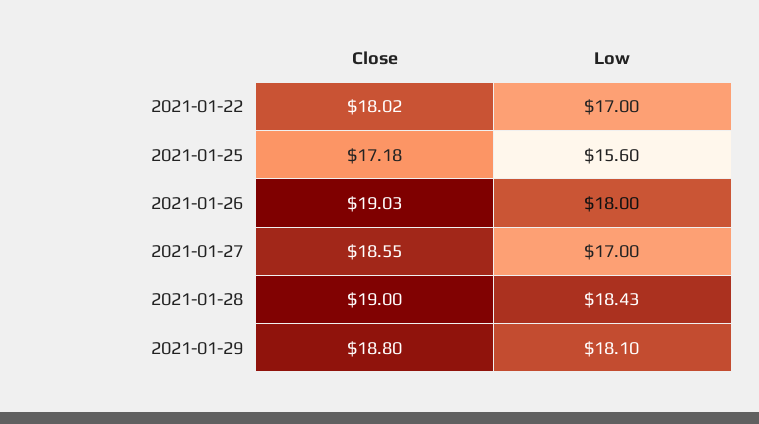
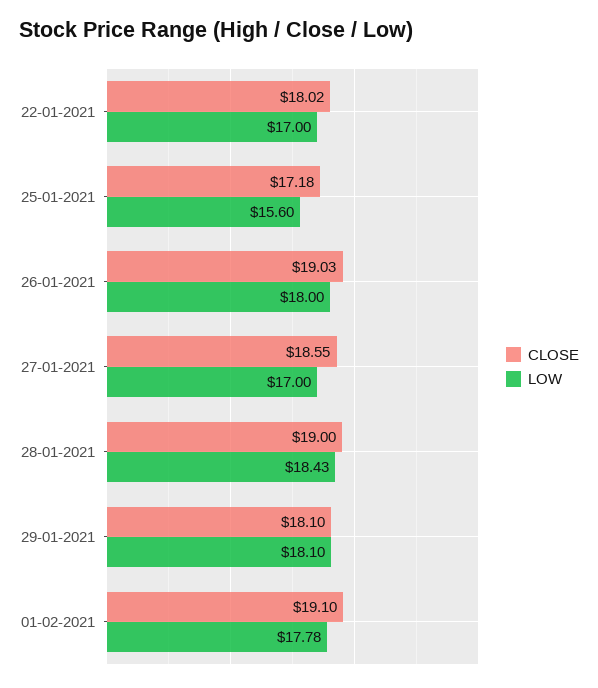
Close, 2021-01-29: 18.8 -> 18.1
Close, 01-02-2021: none -> 19.1
Low, 01-02-2021: none -> 17.78

